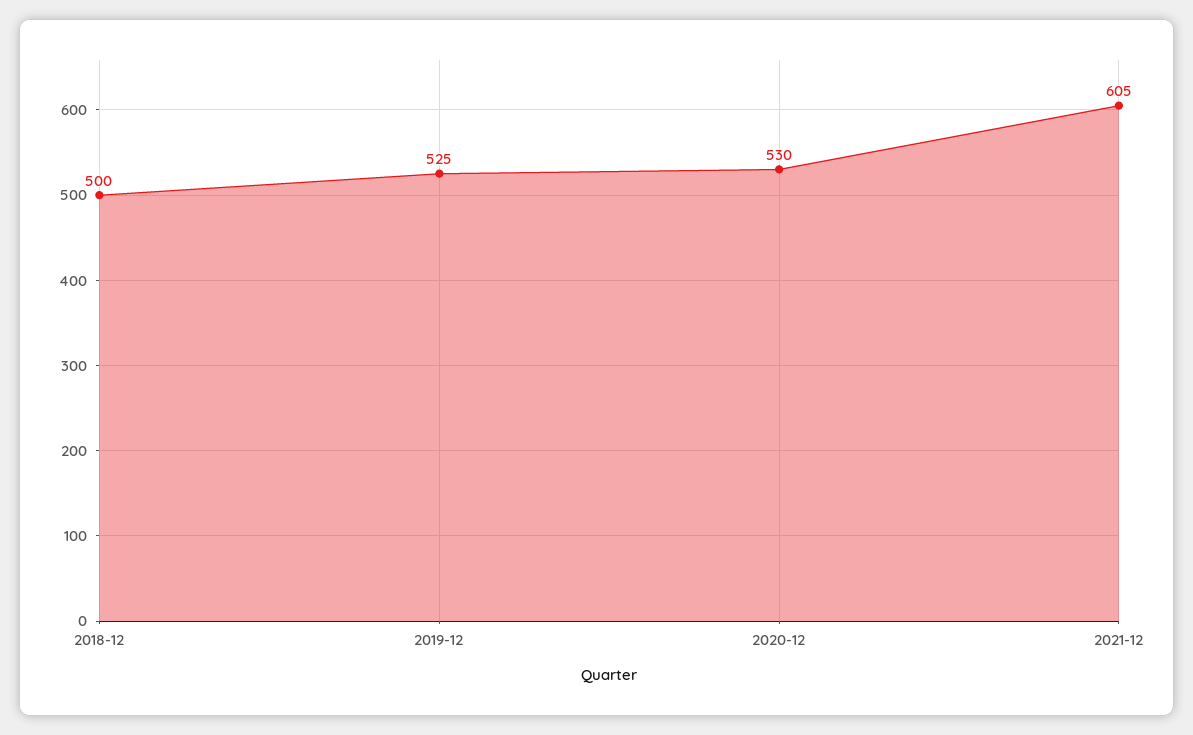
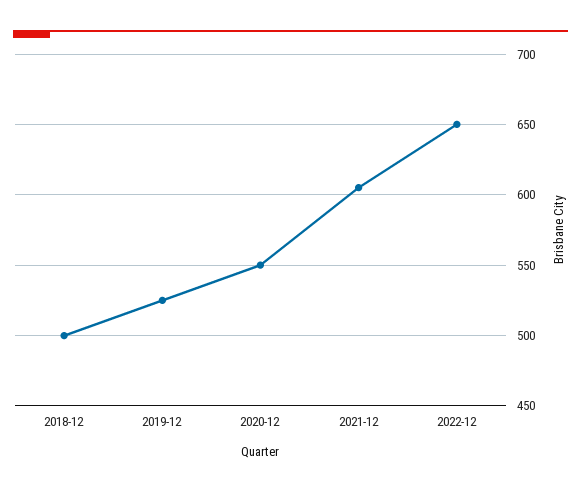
2020-12: 530 -> 550
2022-12: none -> 650

